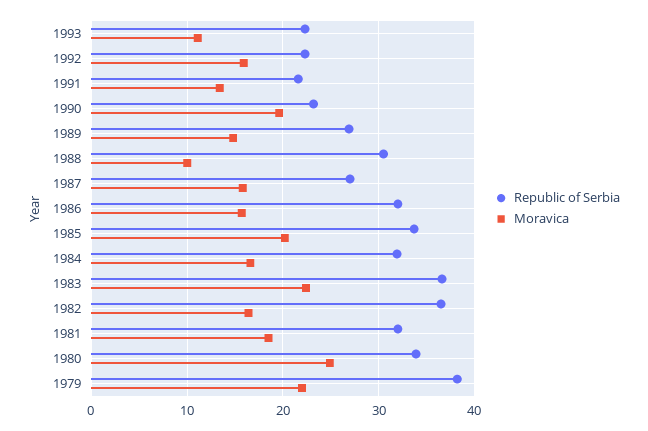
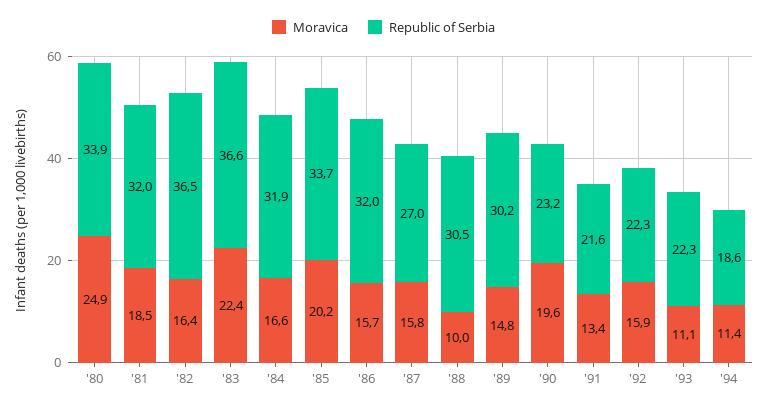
Republic of Serbia, 1989: 27 -> 30.2
Republic of Serbia, 1979: 38 -> none
Moravica, 1979: 22 -> none
Moravica, '94: none -> 11.4
Republic of Serbia, '94: none -> 18.6

